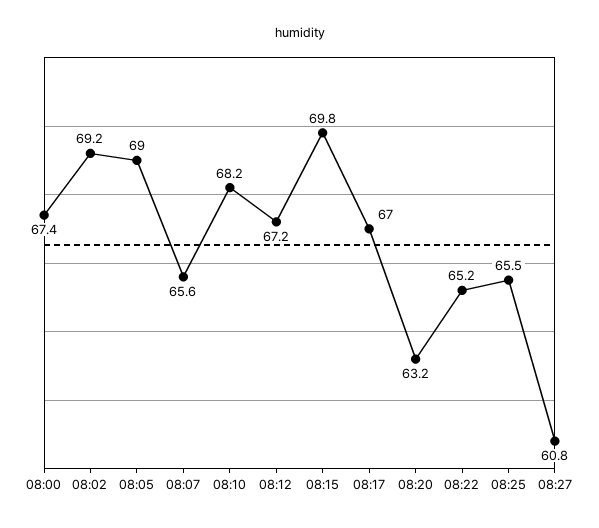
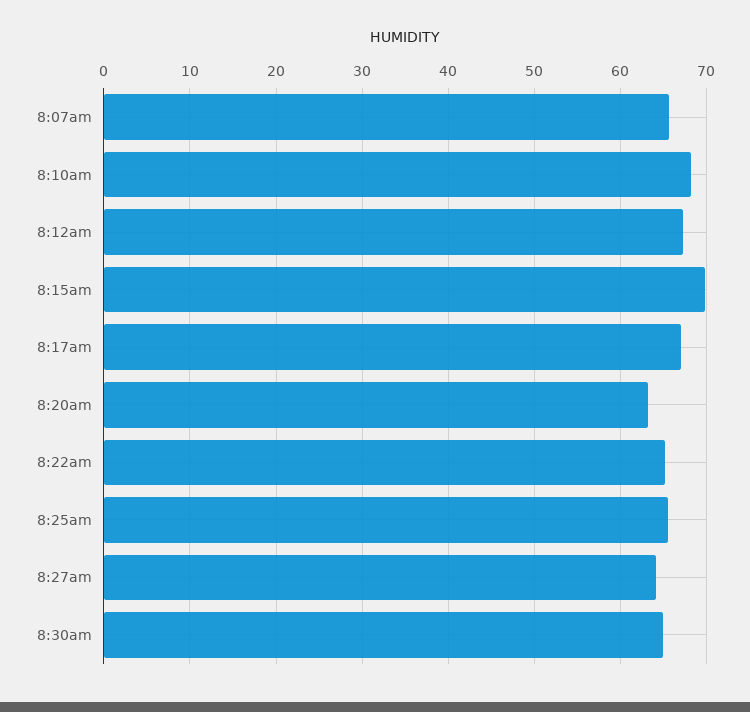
08:00: 67.4 -> none
08:02: 69.2 -> none
08:05: 69 -> none
08:27: 60.8 -> 64
8:30am: none -> 65

